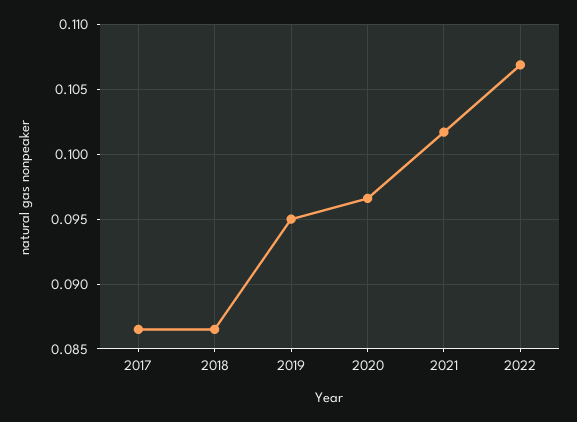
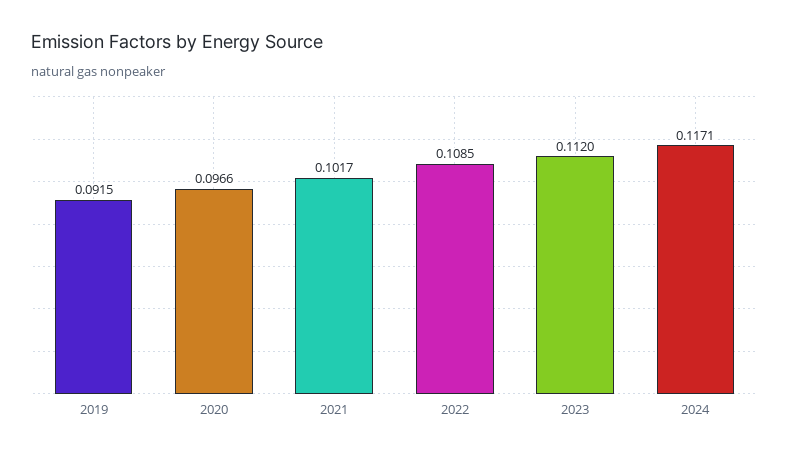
2017: 0.0865 -> none
2018: 0.0865 -> none
2019: 0.095 -> 0.0915
2022: 0.107 -> 0.1085
2023: none -> 0.112
2024: none -> 0.1171

